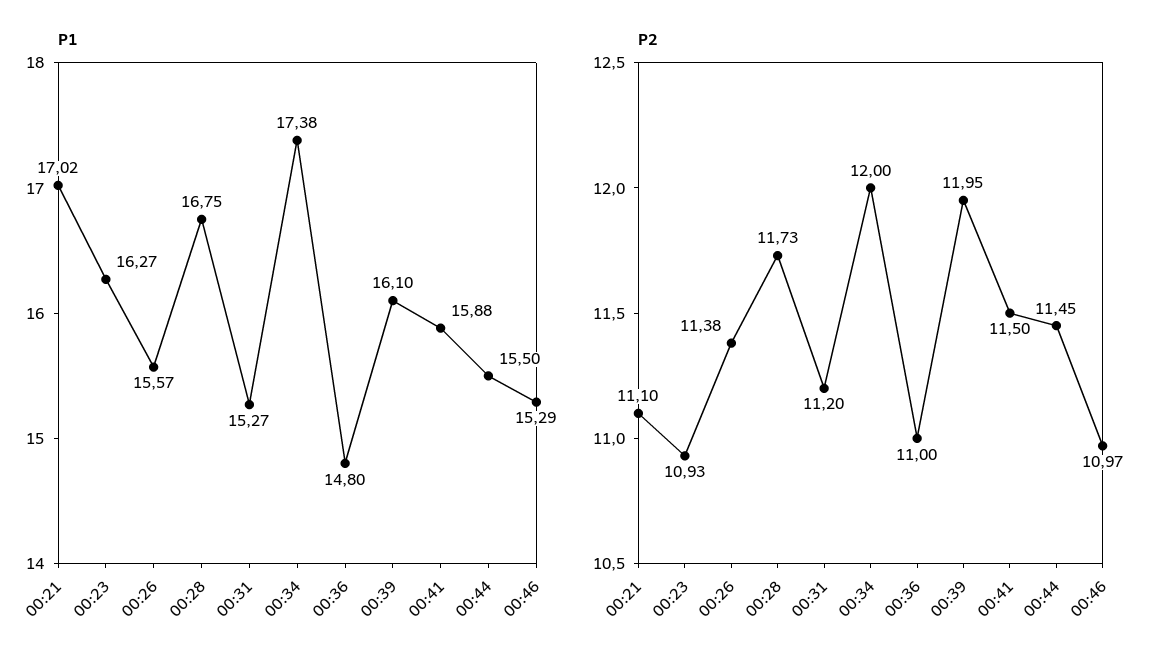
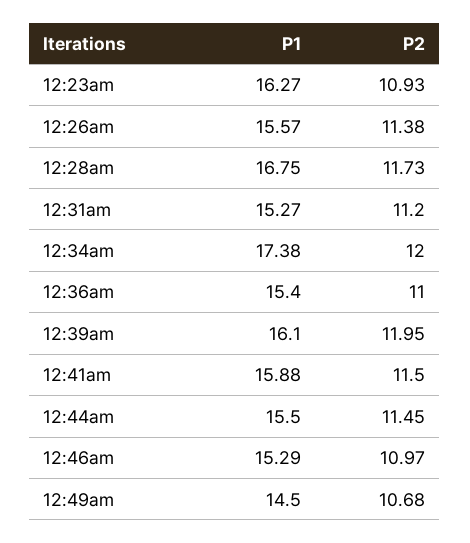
P1, 00:21: 17.02 -> none
P1, 00:36: 14.8 -> 15.4
P2, 00:21: 11.1 -> none
P1, 12:49am: none -> 14.5
P2, 12:49am: none -> 10.68

